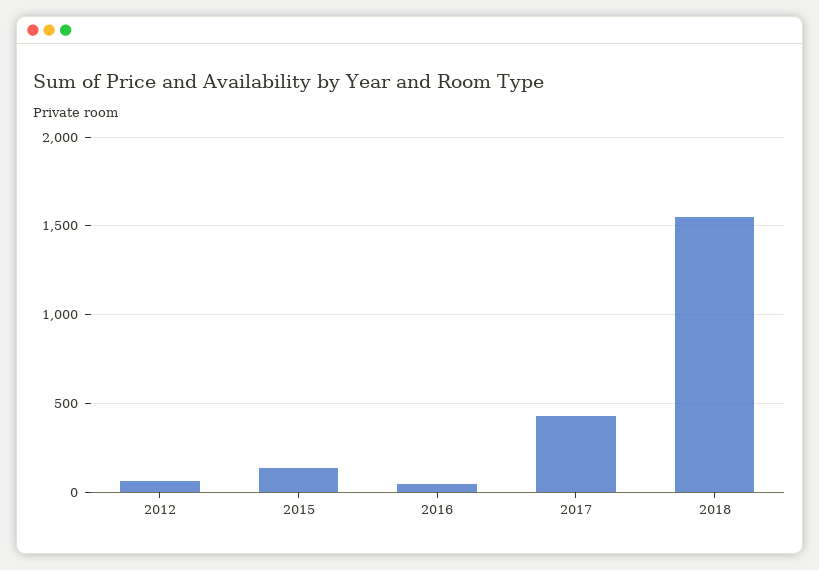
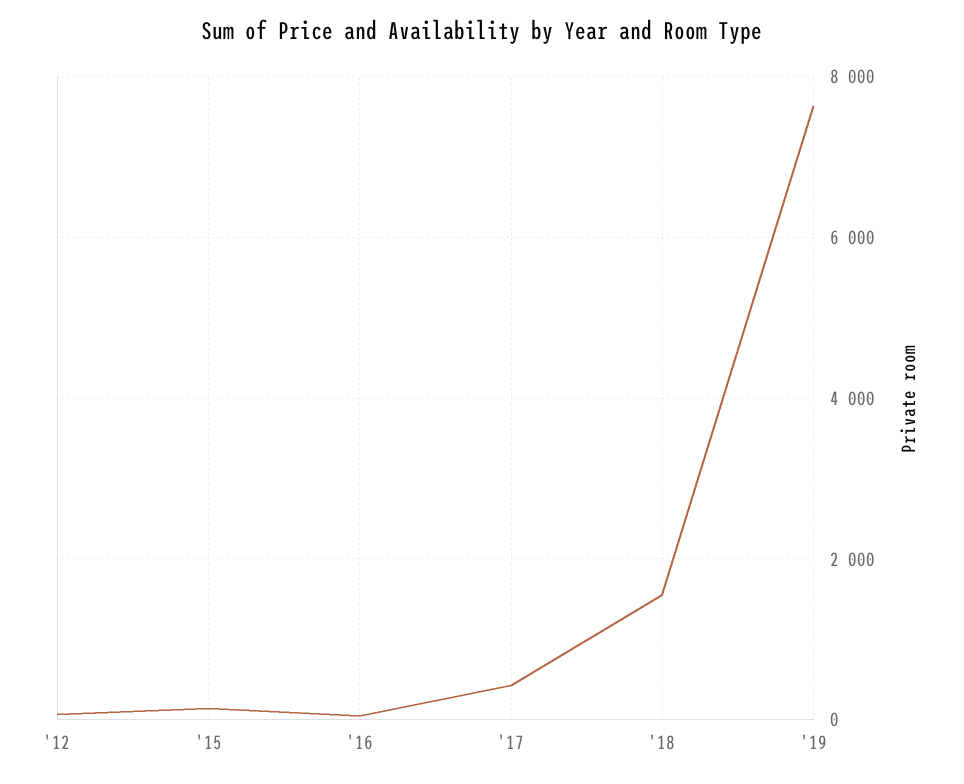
'19: none -> 7600

